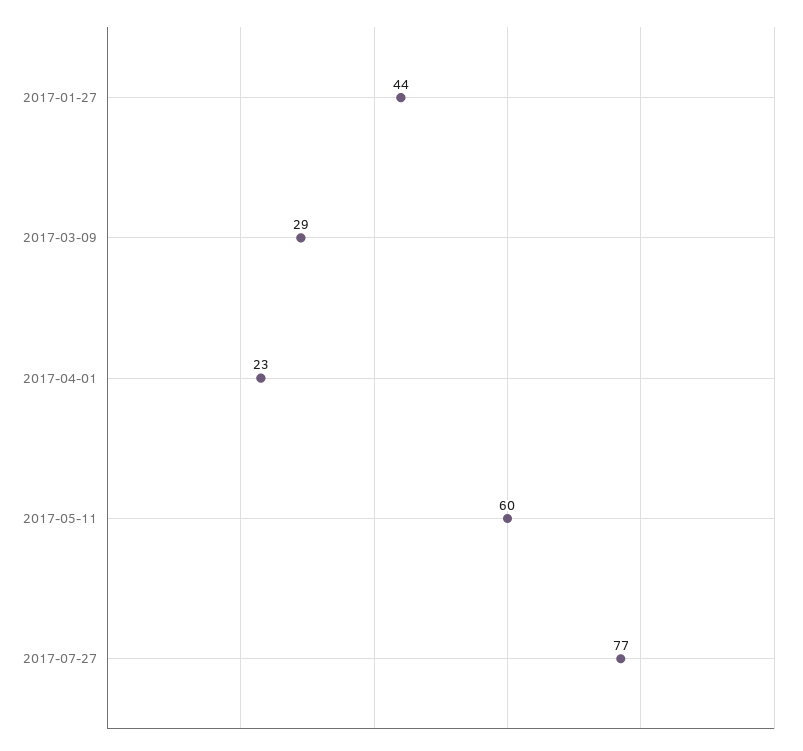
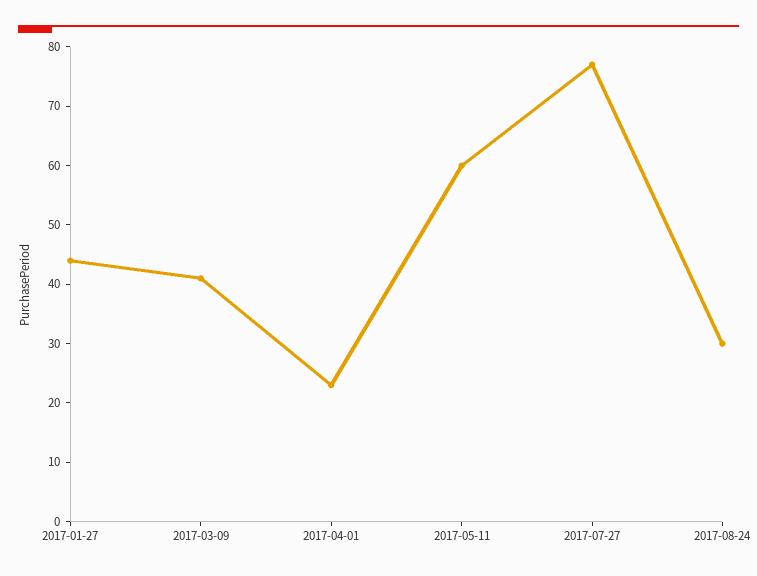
2017-03-09: 29 -> 40
2017-08-24: none -> 30

